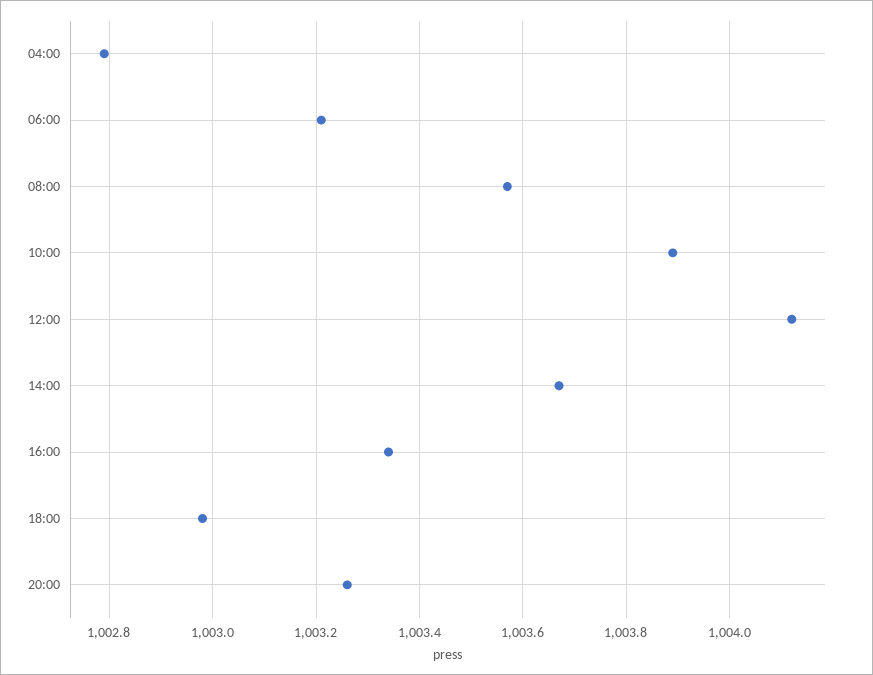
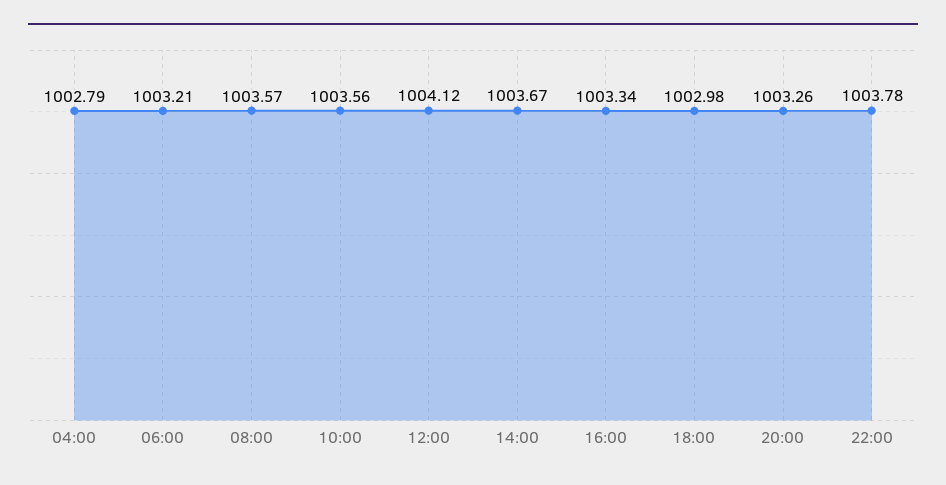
10:00: 1003.9 -> 1003.56
22:00: none -> 1003.78

